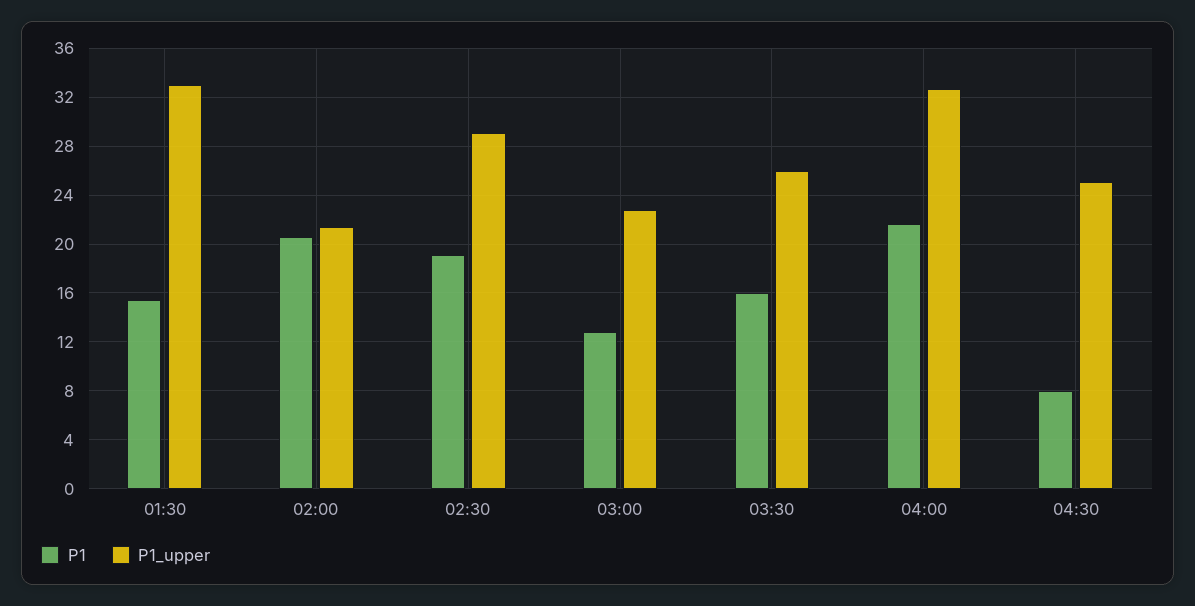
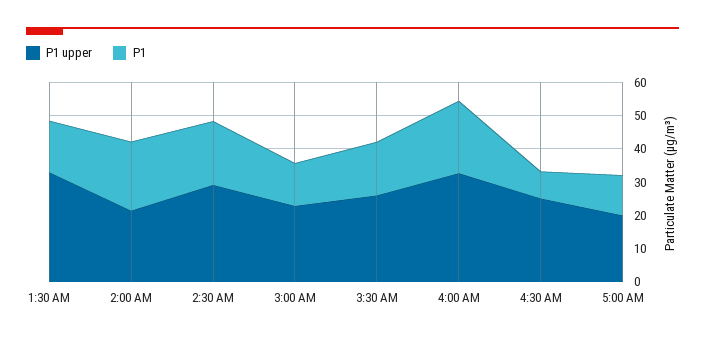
P1_upper, 5:00 AM: none -> 20
P1, 5:00 AM: none -> 12.5

